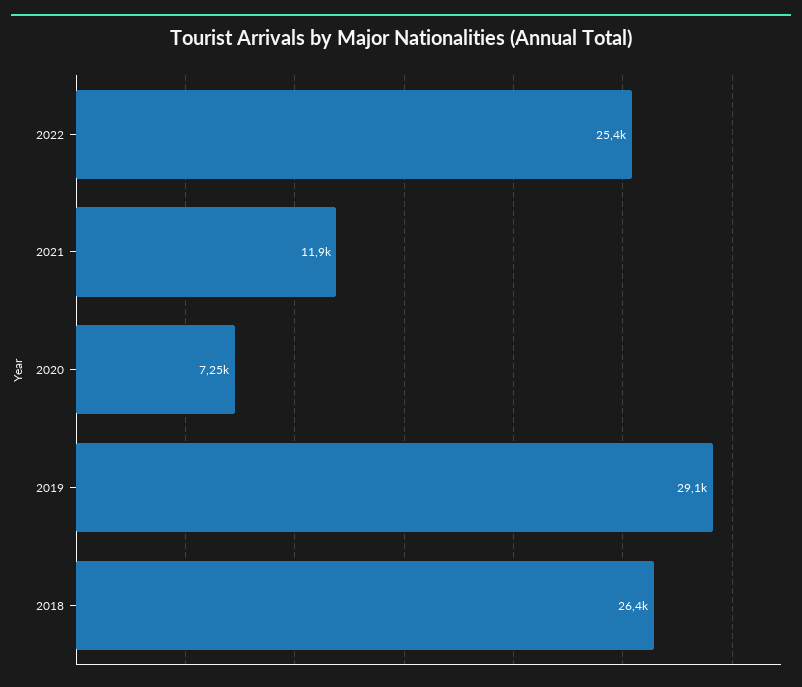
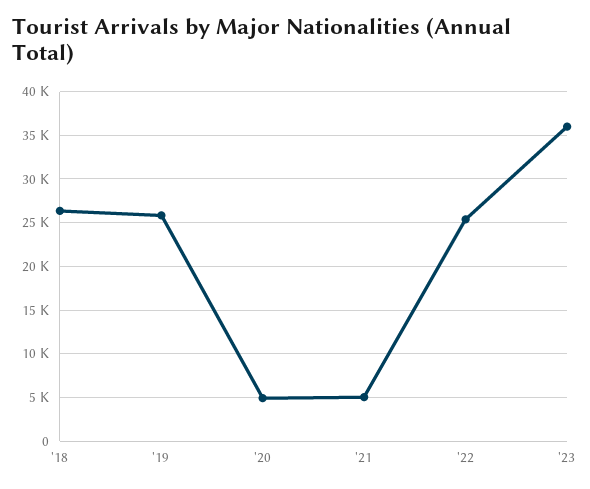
2021: 11900 -> 5000
2020: 7250 -> 5000
2019: 29100 -> 26000
'23: none -> 36000

